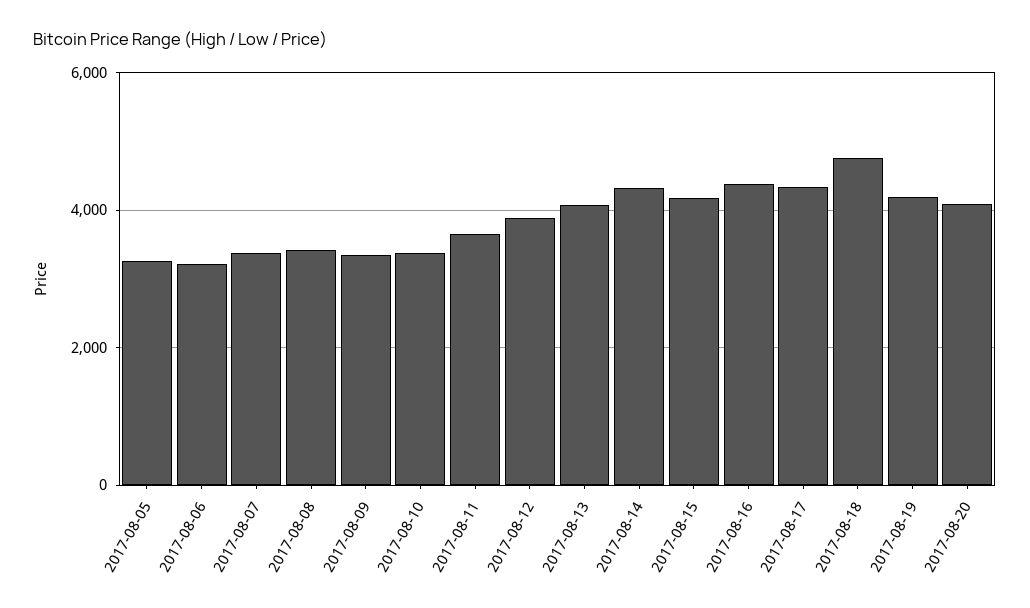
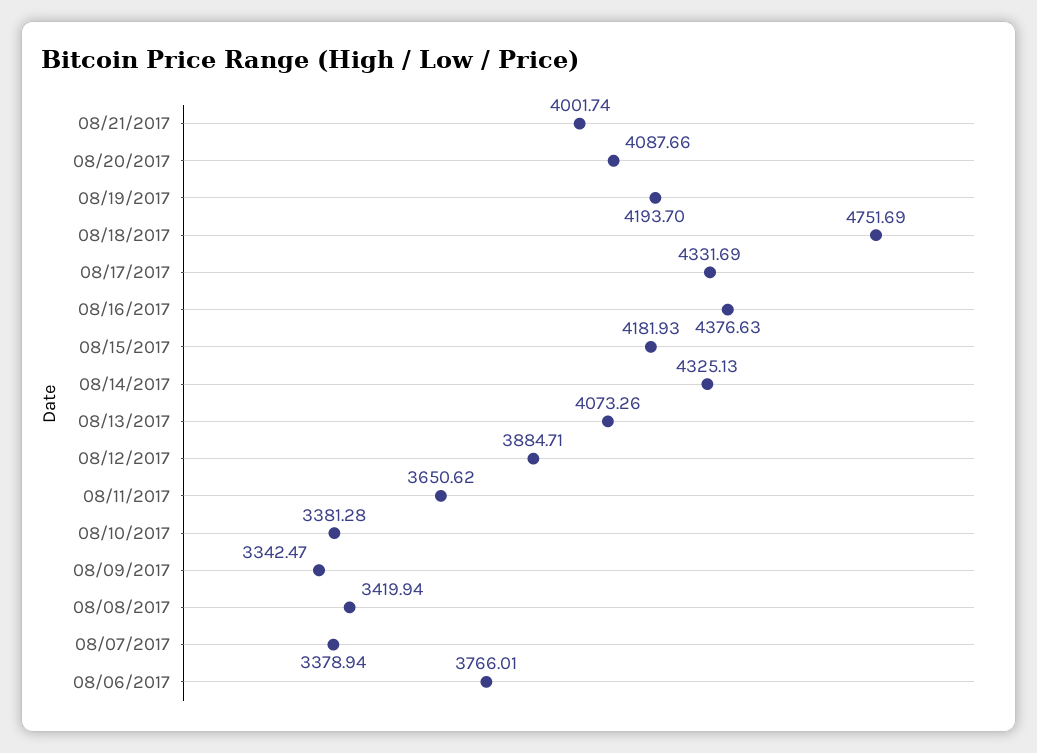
2017-08-05: 3200 -> none
2017-08-06: 3200 -> 3766.01
08/21/2017: none -> 4001.74

